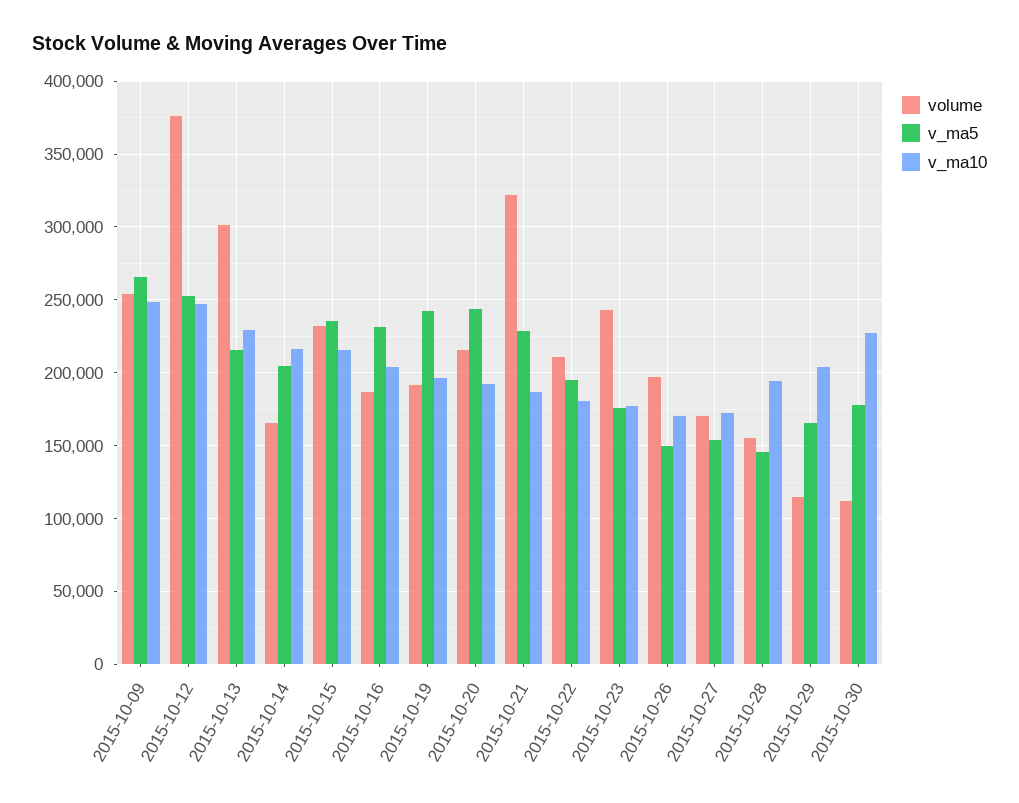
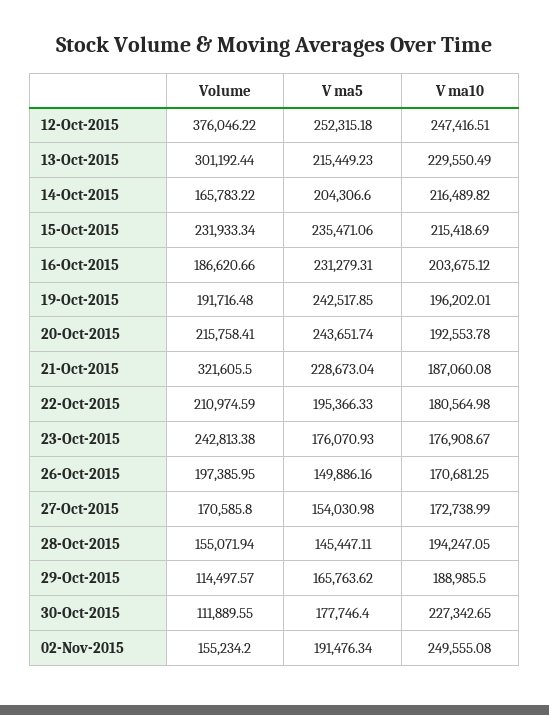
volume, 2015-10-09: 255000 -> none
v_ma5, 2015-10-09: 265000 -> none
v_ma10, 2015-10-09: 250000 -> none
v_ma10, 2015-10-29: 205000 -> 188985.5
volume, 02-Nov-2015: none -> 155234.2
v_ma5, 02-Nov-2015: none -> 191476.34
v_ma10, 02-Nov-2015: none -> 249555.08

